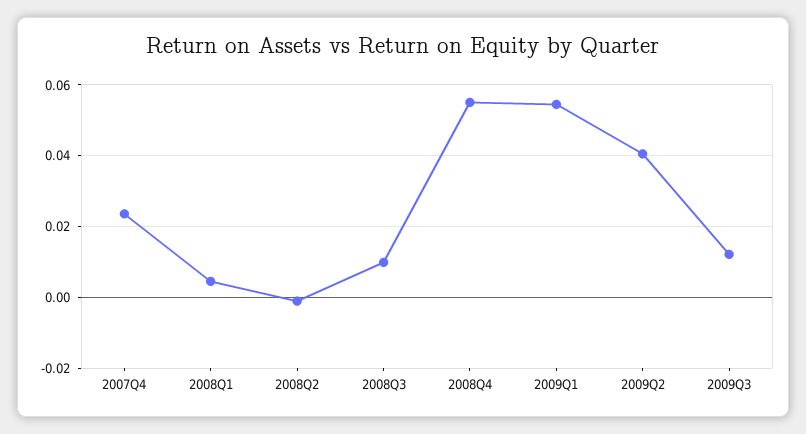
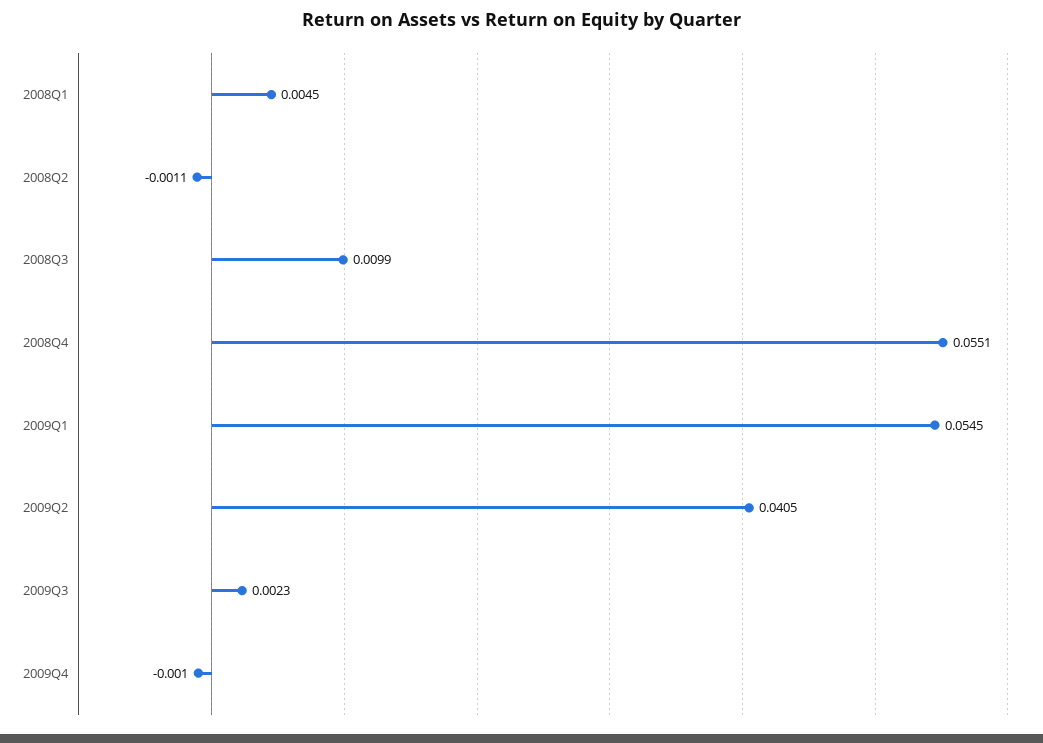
2007Q4: 0.024 -> none
2009Q3: 0.012 -> 0.0023
2009Q4: none -> -0.001

